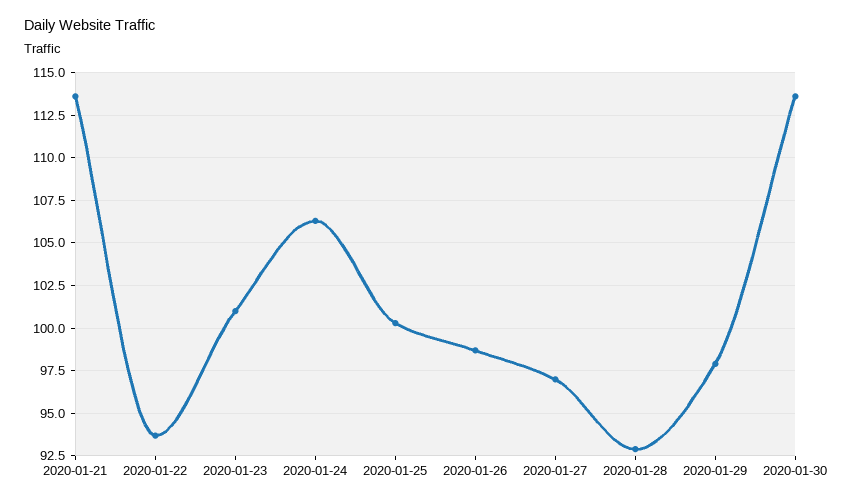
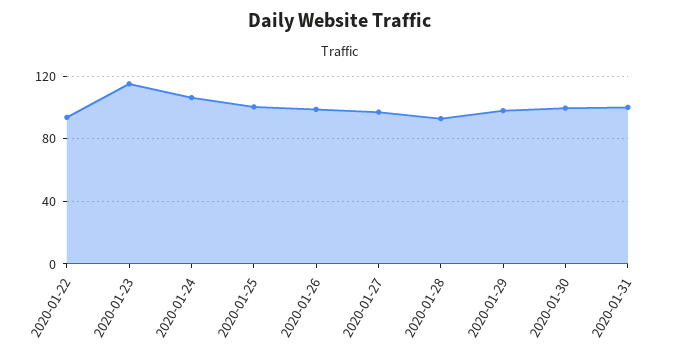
2020-01-21: 113.5 -> none
2020-01-23: 101 -> 115
2020-01-30: 113.5 -> 100
2020-01-31: none -> 100

